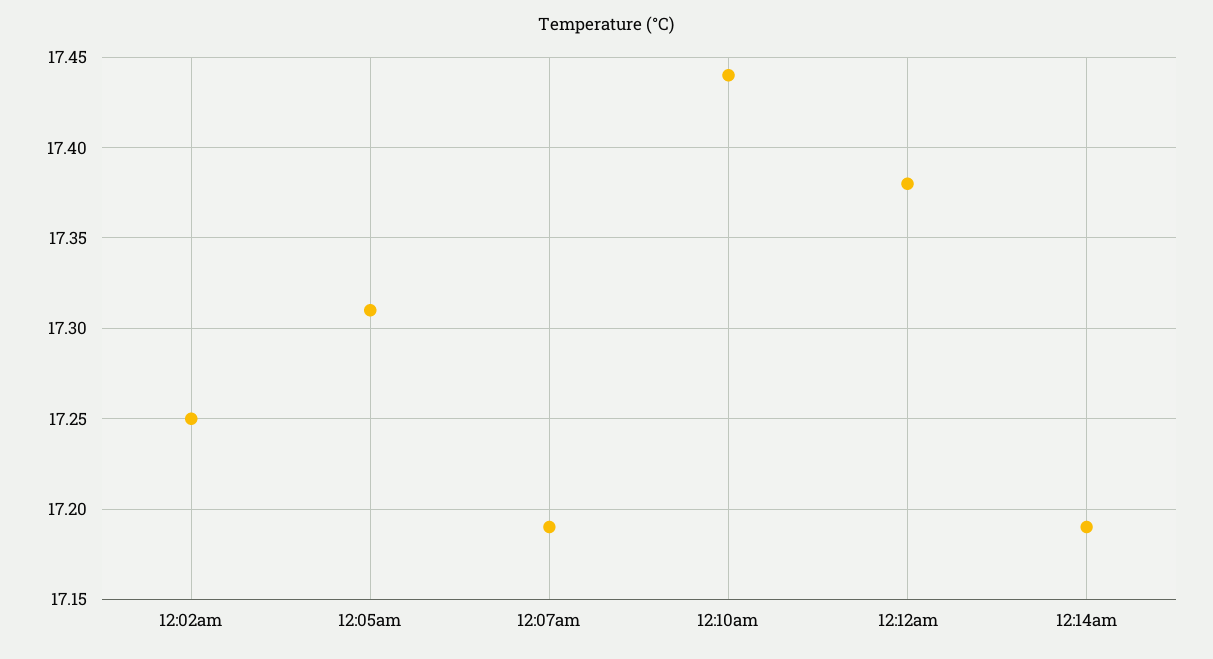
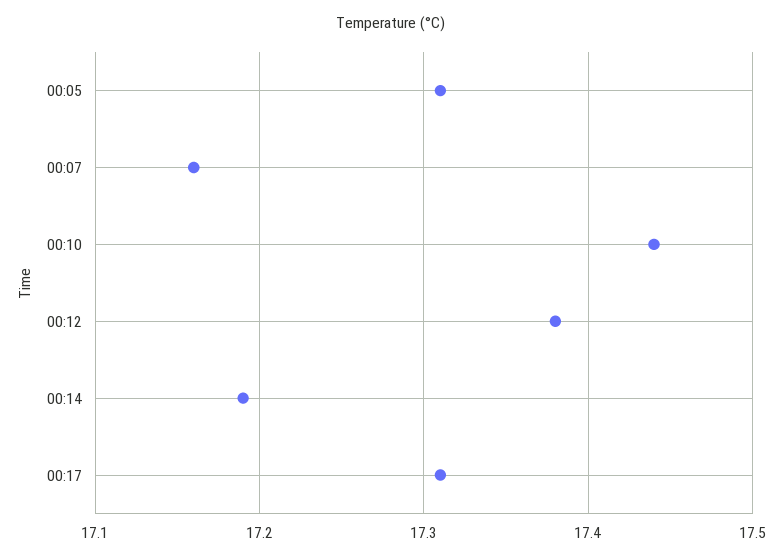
12:02am: 17.25 -> none
12:07am: 17.19 -> 17.16
00:17: none -> 17.31

